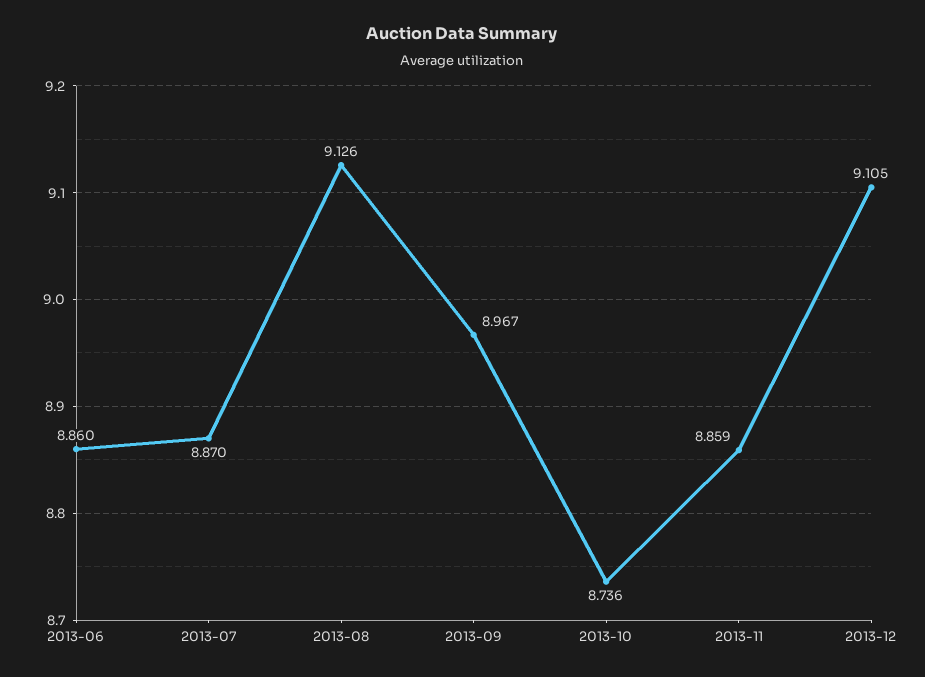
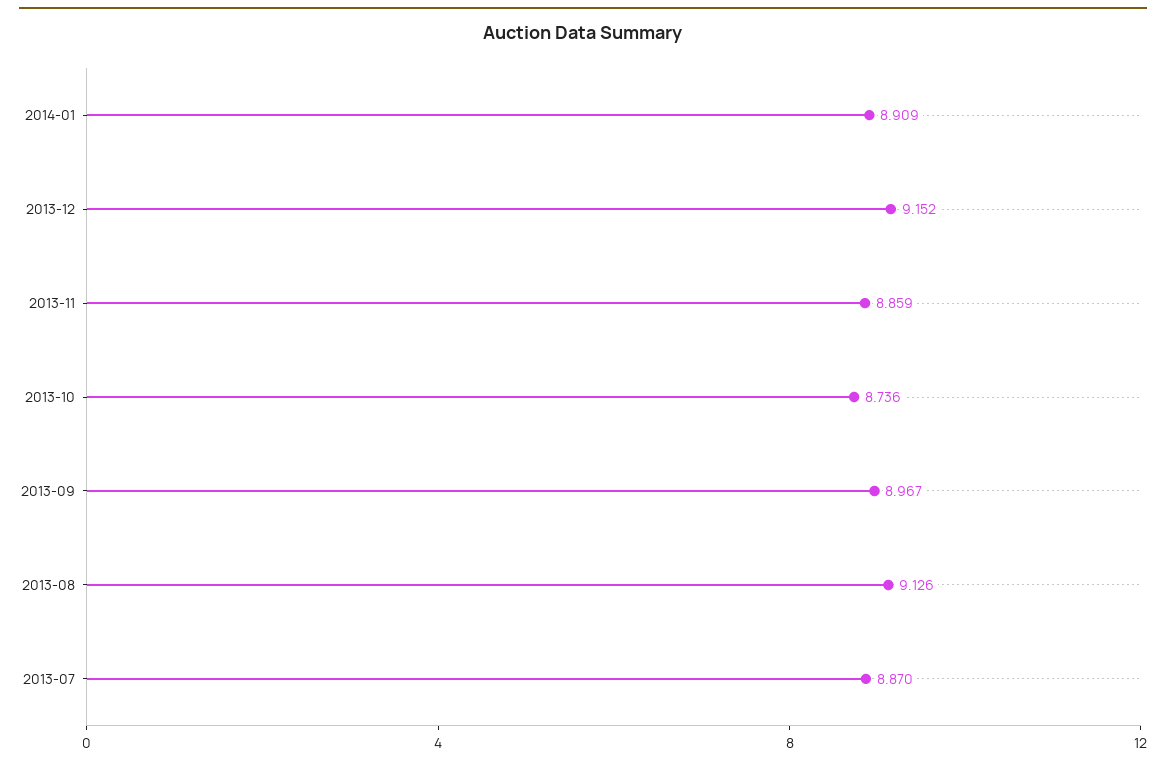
2013-06: 8.86 -> none
2013-12: 9.105 -> 9.152
2014-01: none -> 8.909

